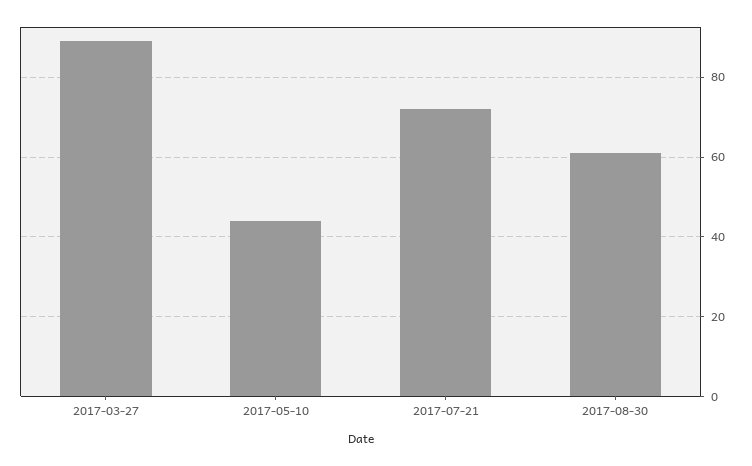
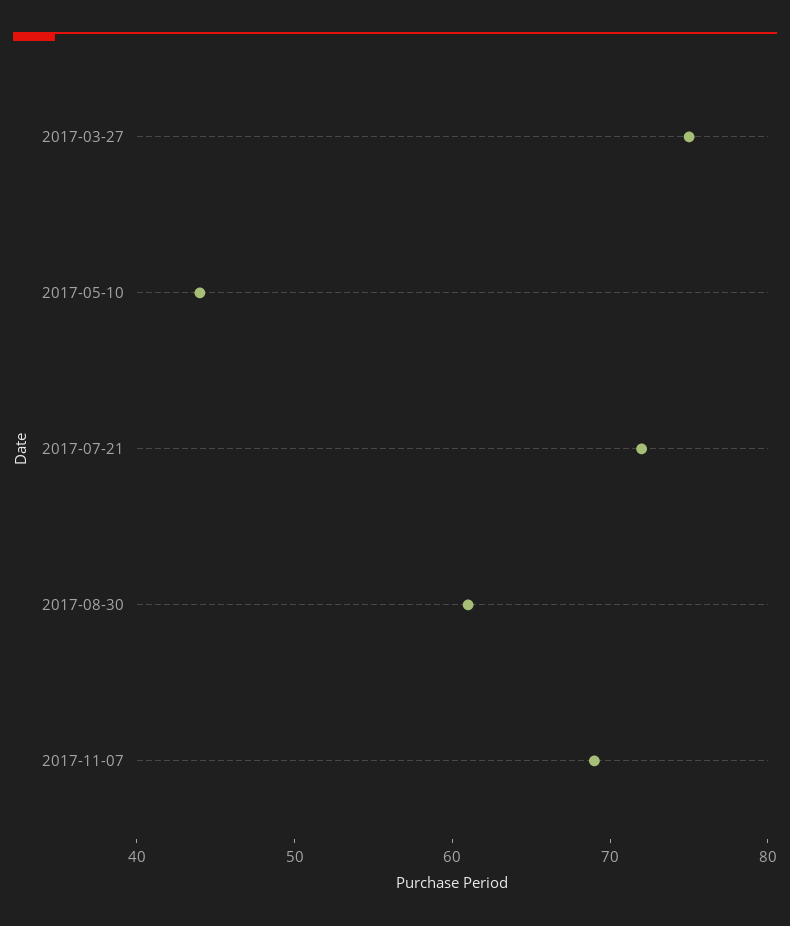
2017-03-27: 90 -> 75
2017-11-07: none -> 69

